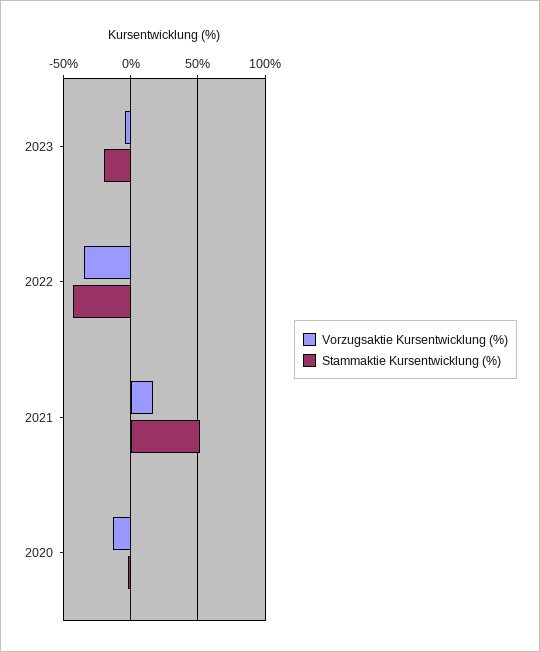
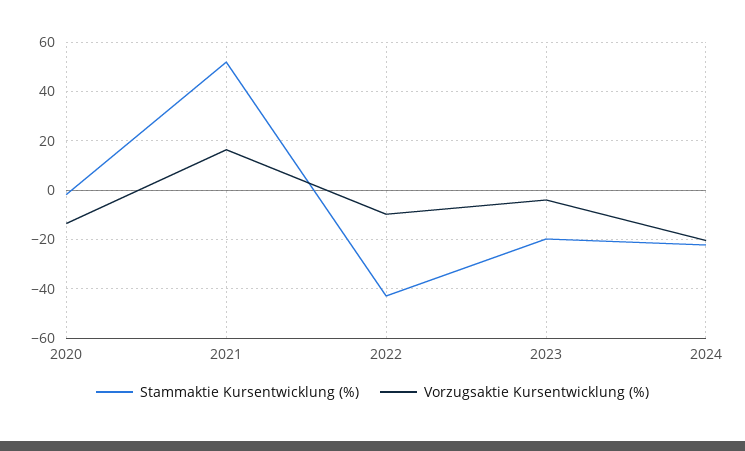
Vorzugsaktie Kursentwicklung (%), 2022: -35 -> -10
Stammaktie Kursentwicklung (%), 2024: none -> -22.5
Vorzugsaktie Kursentwicklung (%), 2024: none -> -20

